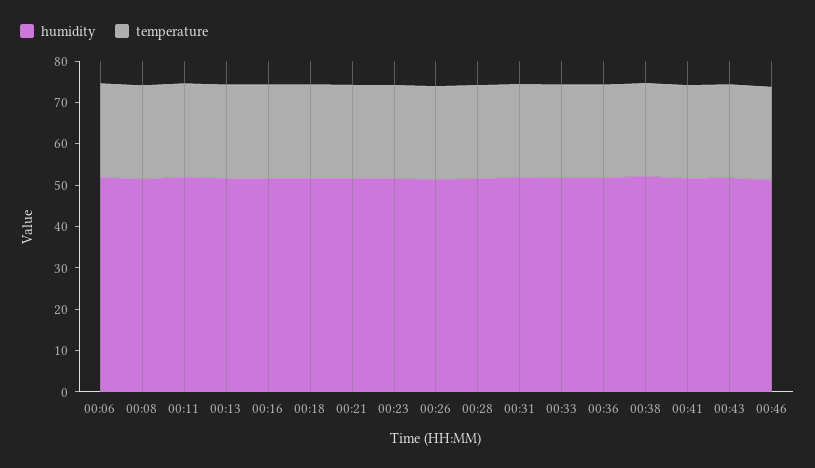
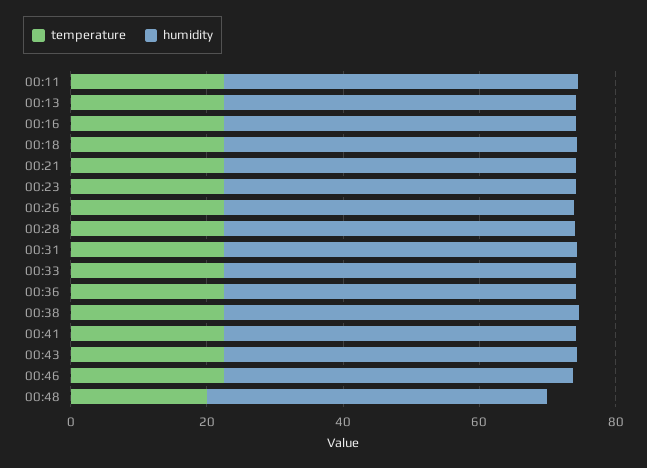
humidity, 00:06: 52 -> none
temperature, 00:06: 22 -> none
humidity, 00:08: 52 -> none
temperature, 00:08: 22 -> none
temperature, 00:48: none -> 20
humidity, 00:48: none -> 50

